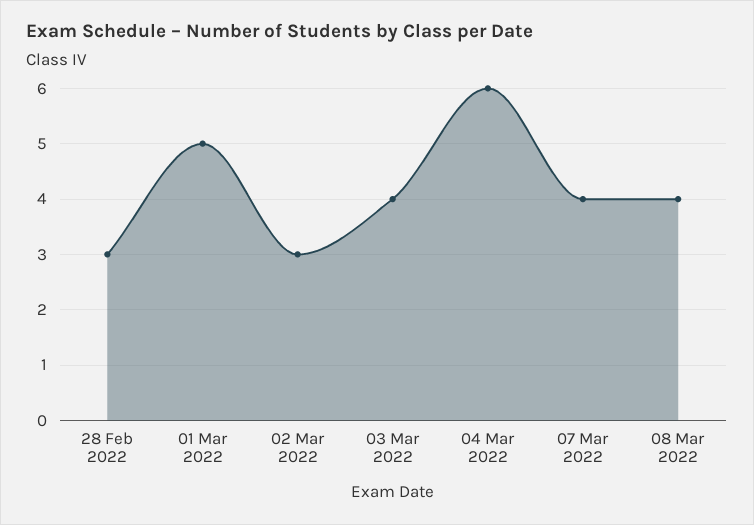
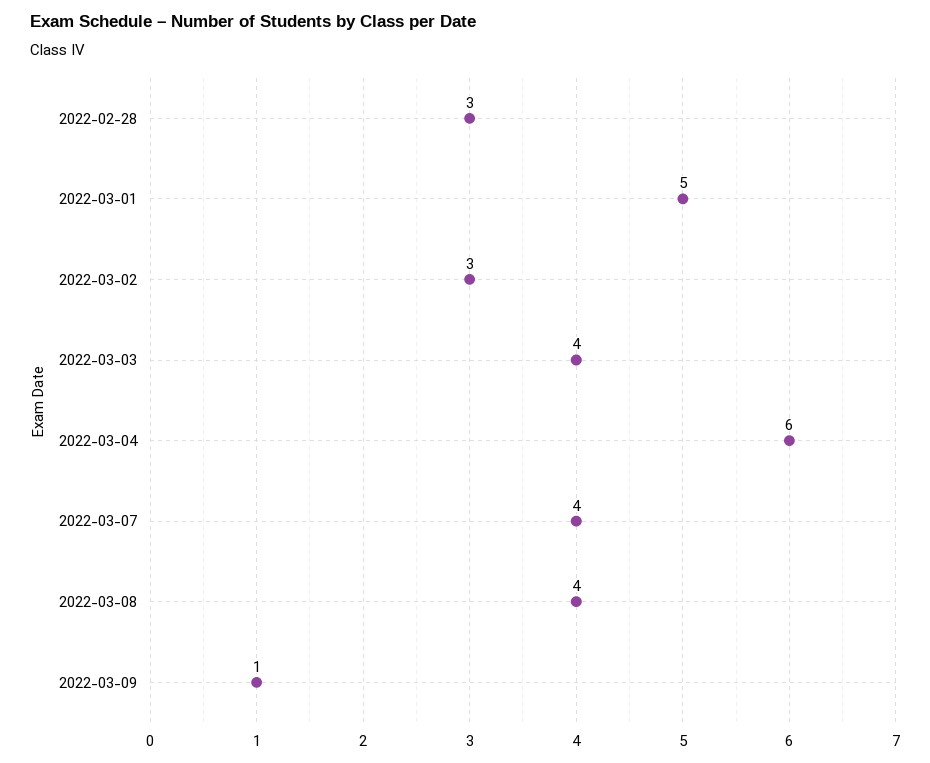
2022-03-09: none -> 1

